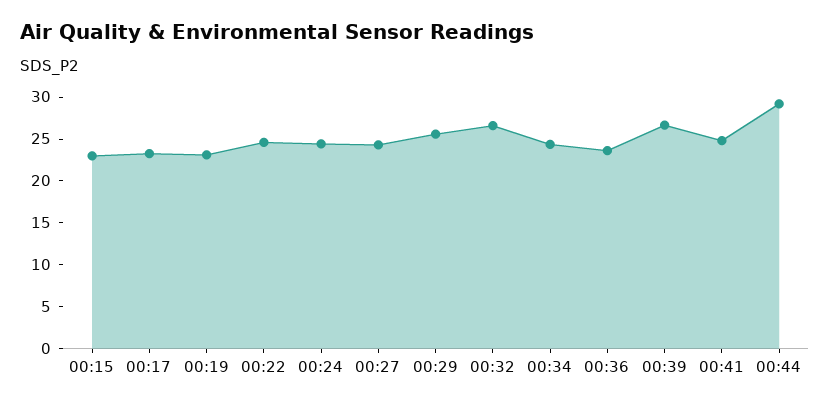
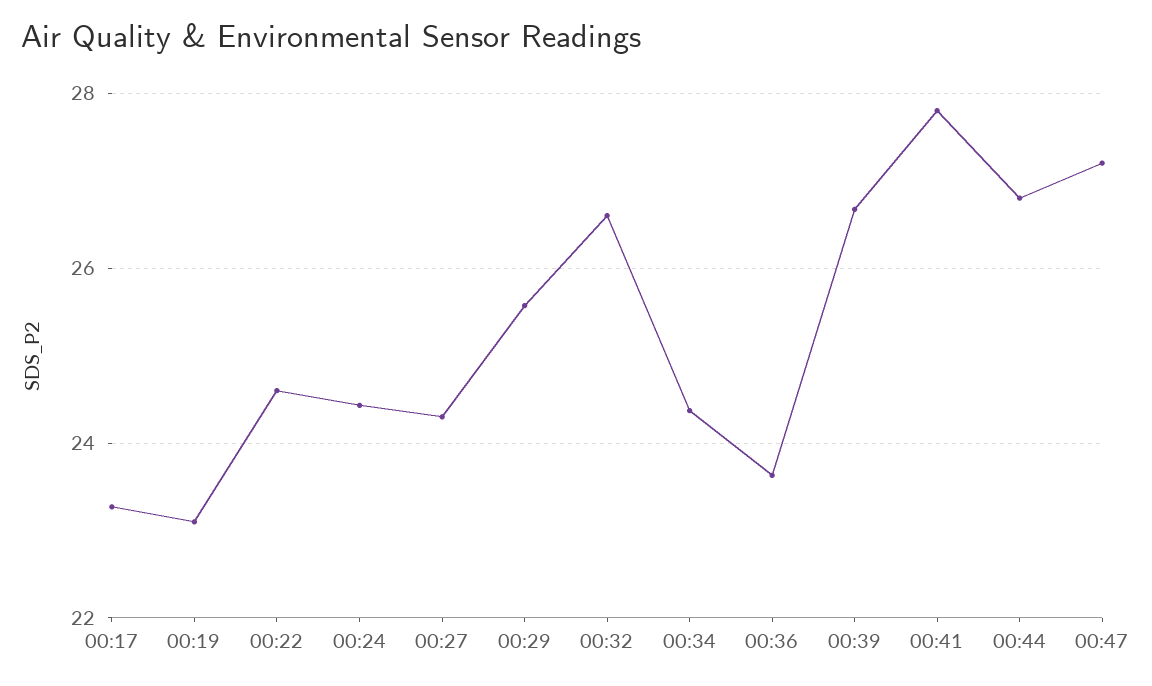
00:15: 23 -> none
00:41: 25 -> 27.8
00:44: 29 -> 26.8
00:47: none -> 27.2

